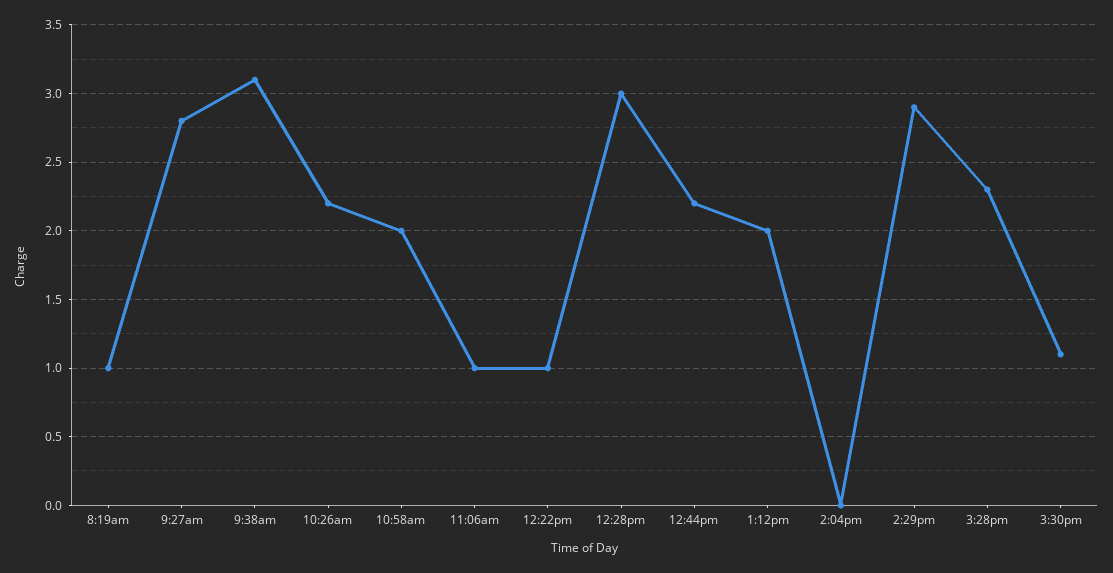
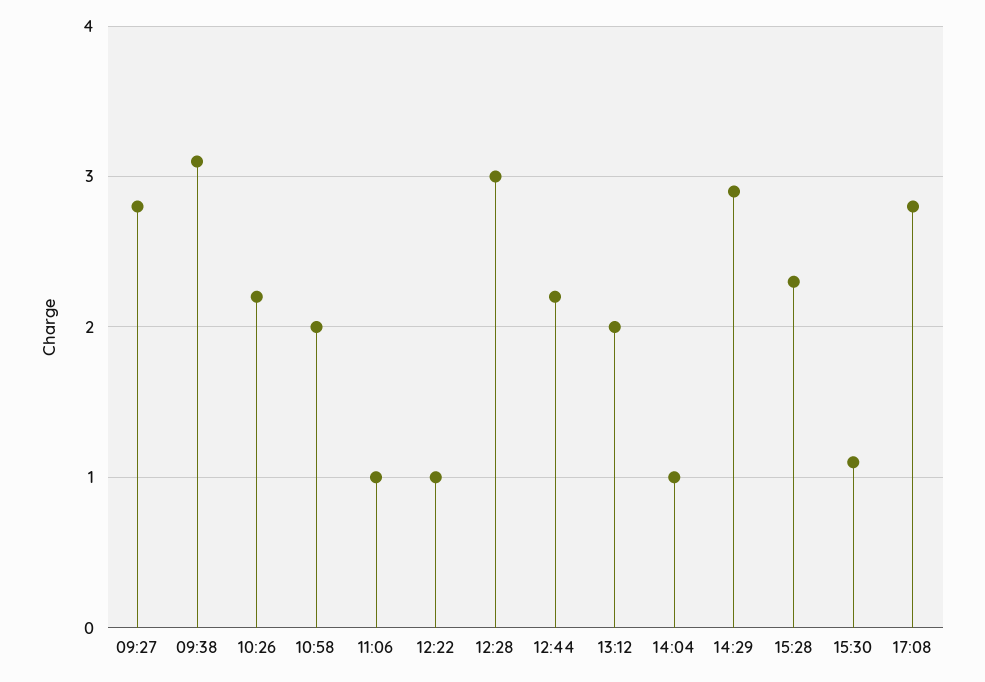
8:19am: 1 -> none
2:04pm: 0 -> 1
17:08: none -> 2.8

